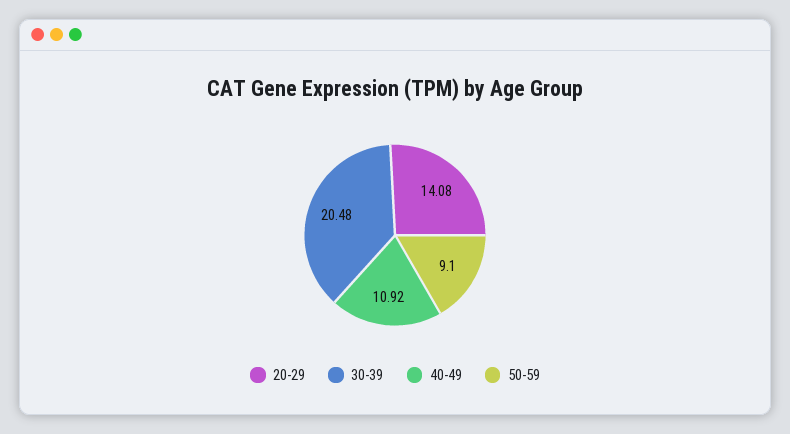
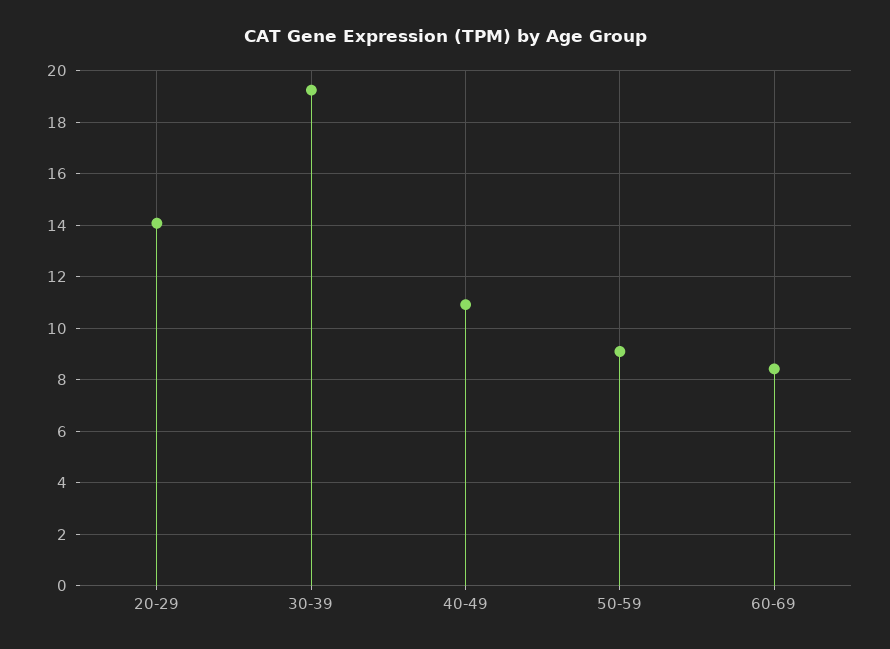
30-39: 20.48 -> 19.25
60-69: none -> 8.5

